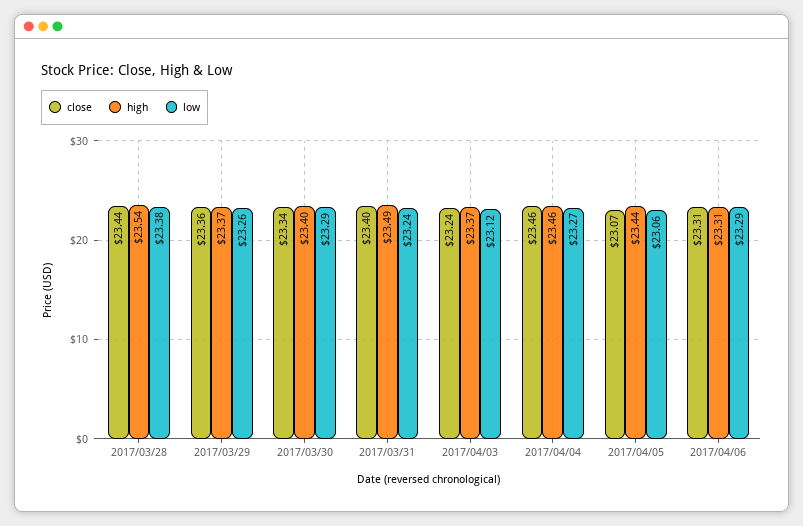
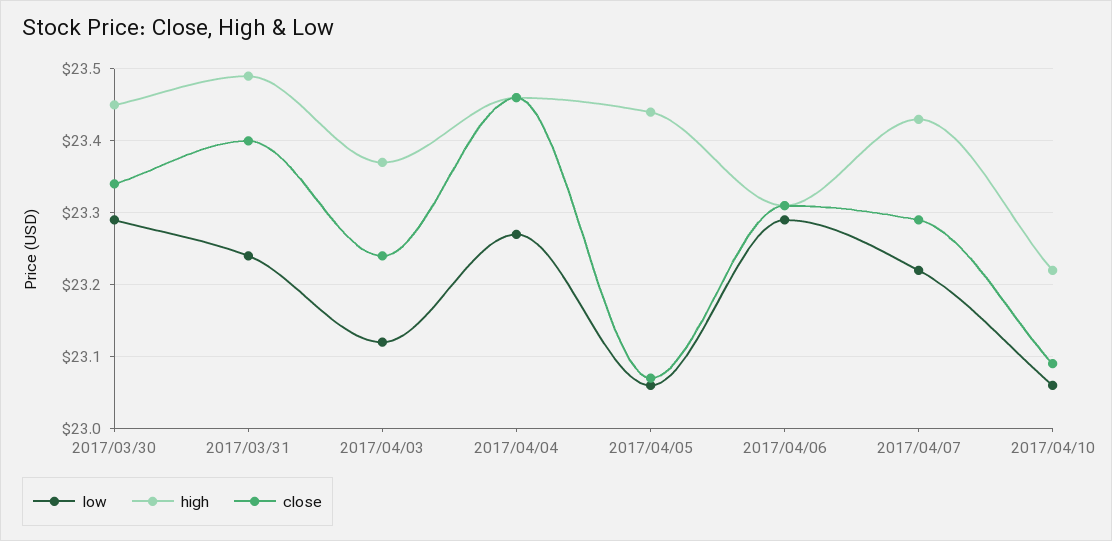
close, 2017/03/28: 23.44 -> none
high, 2017/03/28: 23.54 -> none
low, 2017/03/28: 23.38 -> none
close, 2017/03/29: 23.36 -> none
high, 2017/03/29: 23.37 -> none
low, 2017/03/29: 23.26 -> none
high, 2017/03/30: 23.4 -> 23.45
low, 2017/04/07: none -> 23.22
high, 2017/04/07: none -> 23.43
close, 2017/04/07: none -> 23.29
low, 2017/04/10: none -> 23.06
high, 2017/04/10: none -> 23.22
close, 2017/04/10: none -> 23.09

